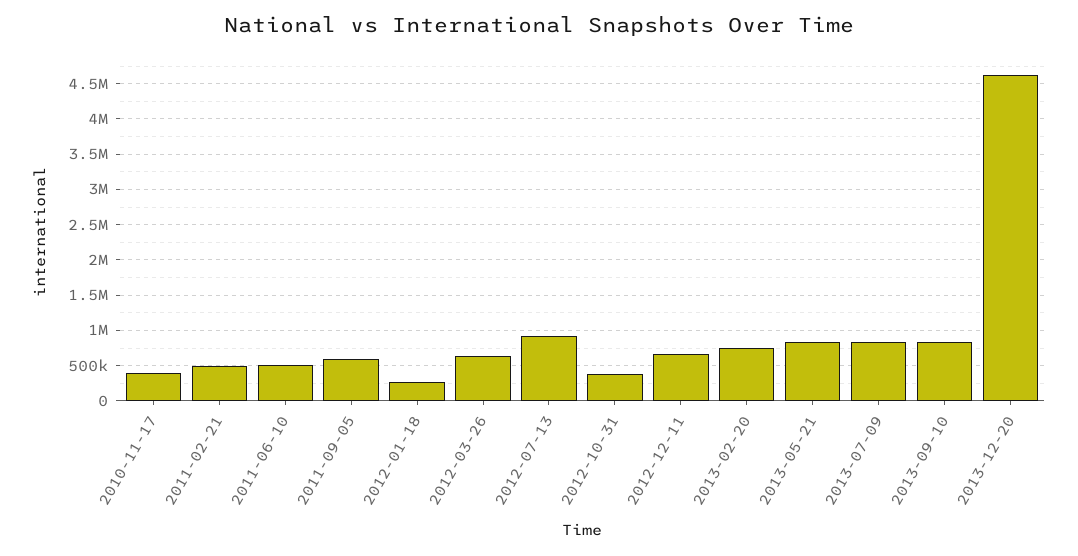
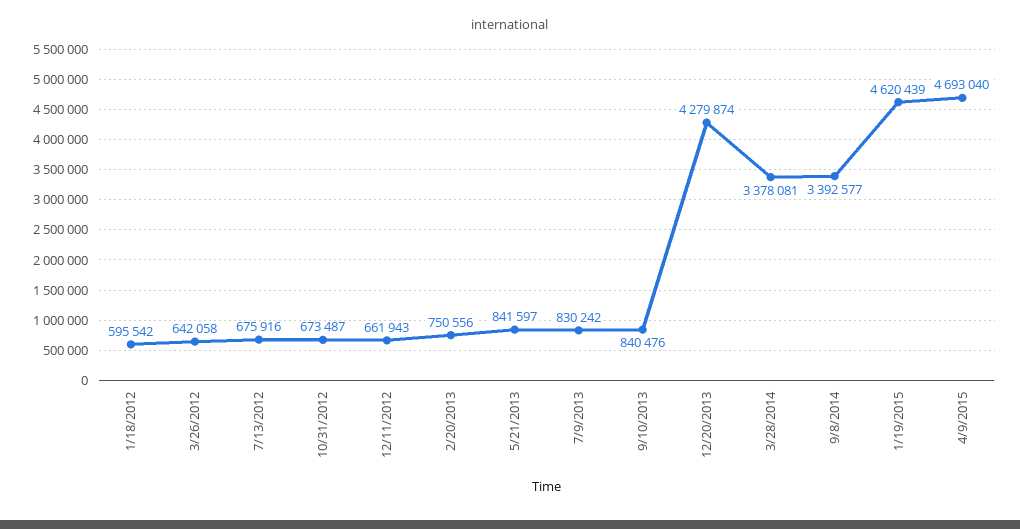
2010-11-17: 400000 -> none
2011-02-21: 500000 -> none
2011-06-10: 500000 -> none
2011-09-05: 600000 -> none
2012-01-18: 300000 -> 595542
2012-07-13: 900000 -> 675916
2012-10-31: 400000 -> 673487
2013-12-20: 4600000 -> 4279874
3/28/2014: none -> 3378081
9/8/2014: none -> 3392577
1/19/2015: none -> 4620439
4/9/2015: none -> 4693040

